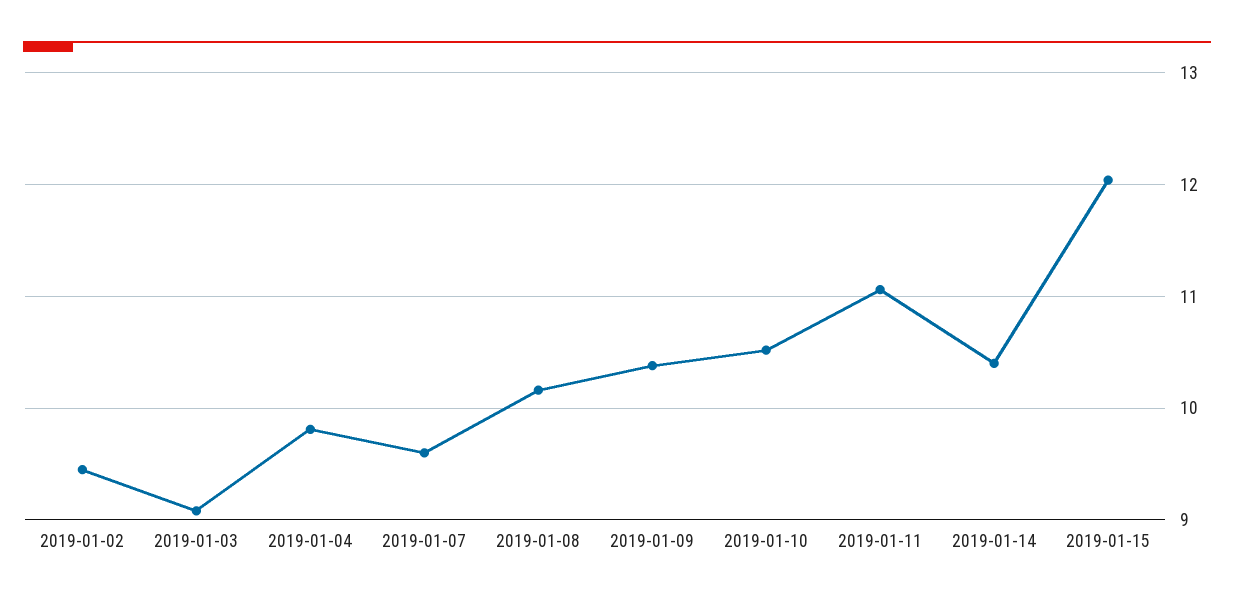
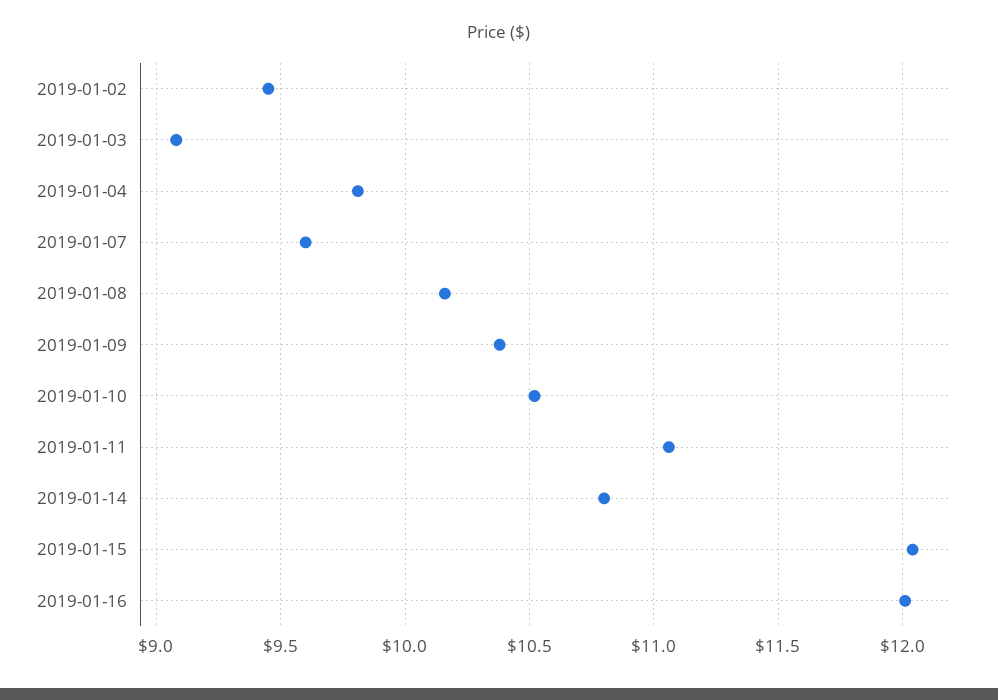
2019-01-14: 10.4 -> 10.8
2019-01-16: none -> 12

